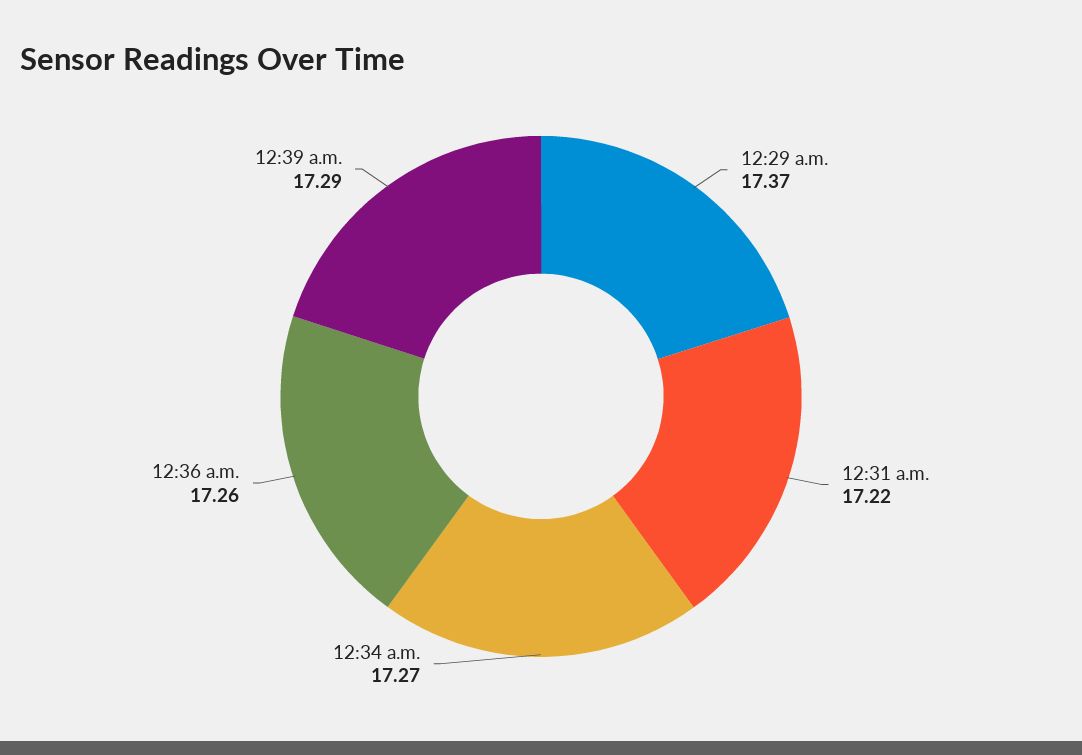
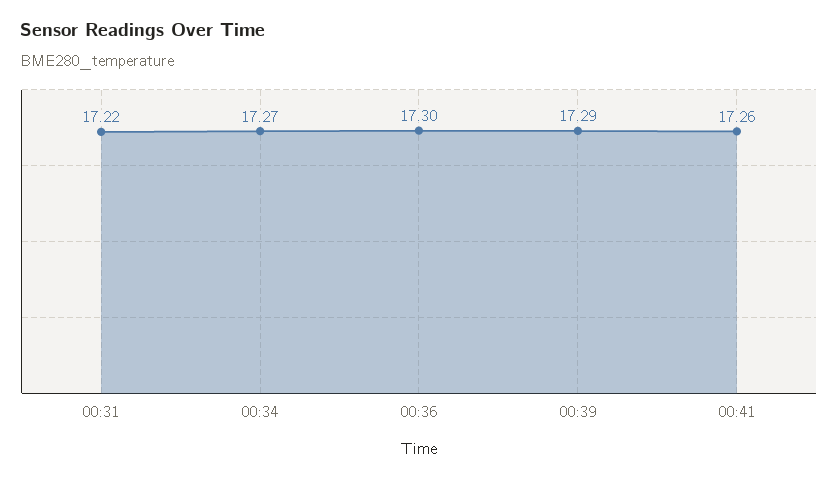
12:29 a.m.: 17.37 -> none
12:36 a.m.: 17.26 -> 17.3
00:41: none -> 17.26

